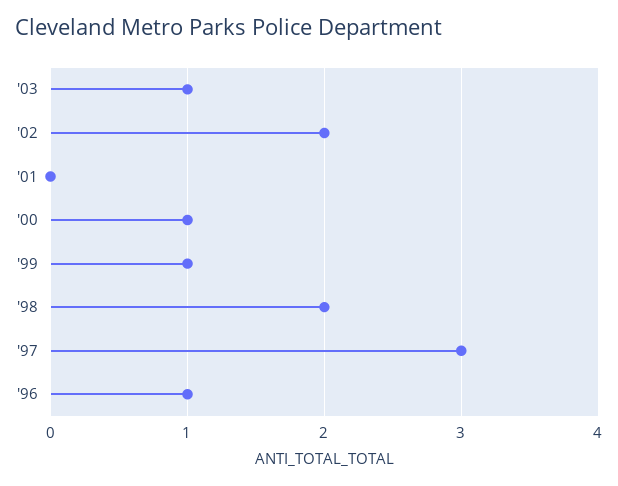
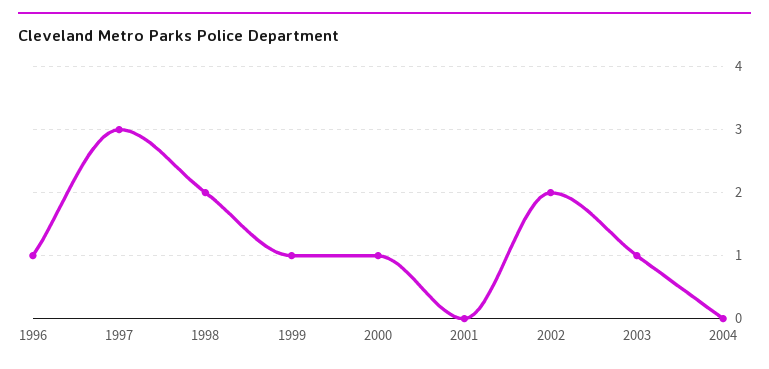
2004: none -> 0

